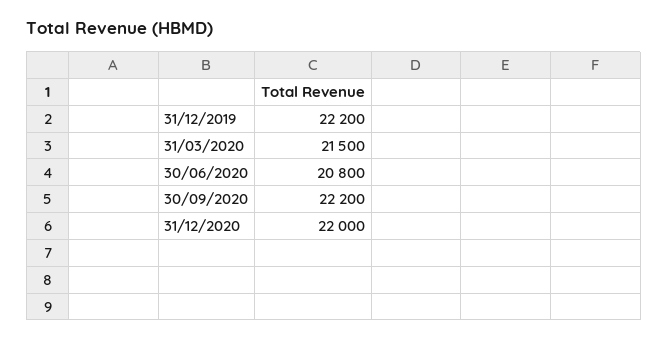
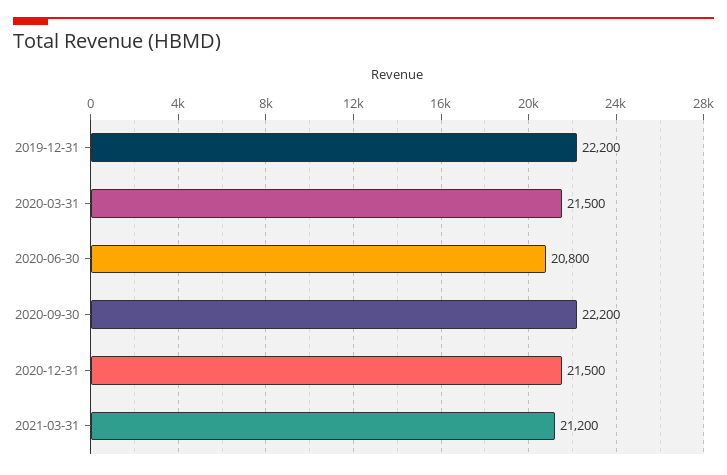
31/12/2020: 22000 -> 21500
2021-03-31: none -> 21200

